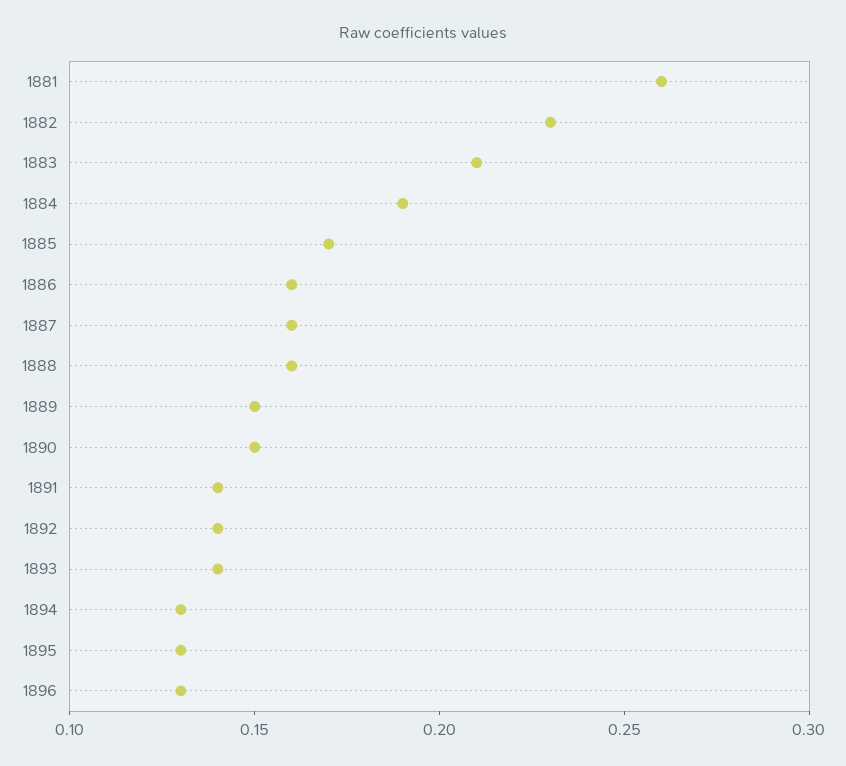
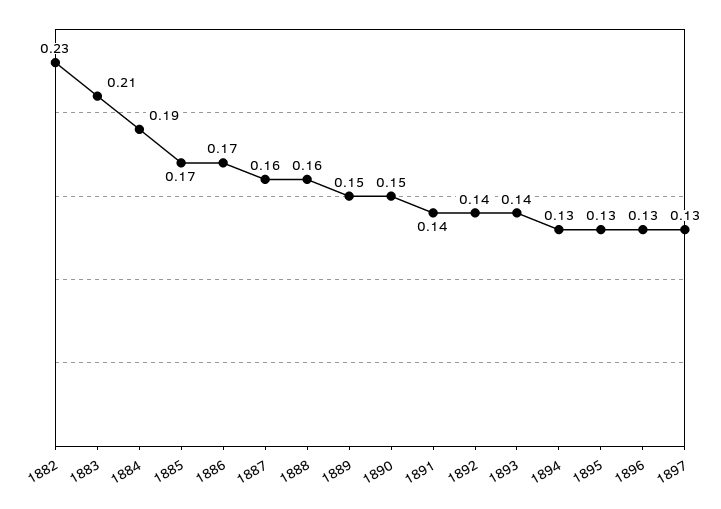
1881: 0.26 -> none
1886: 0.16 -> 0.17
1897: none -> 0.13

